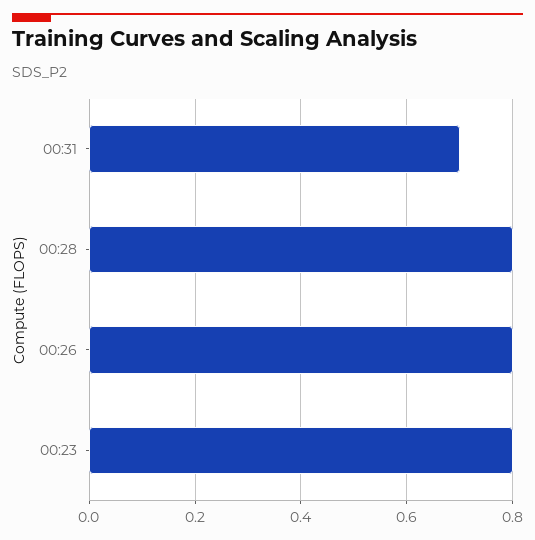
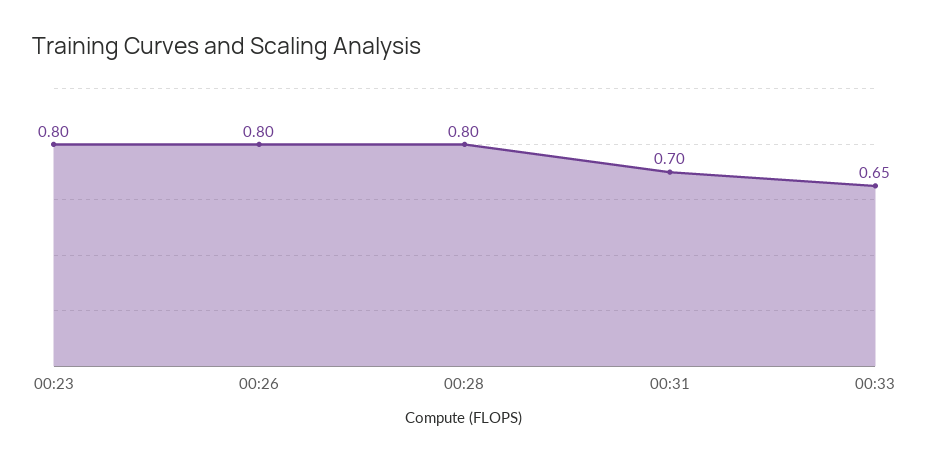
00:33: none -> 0.65

